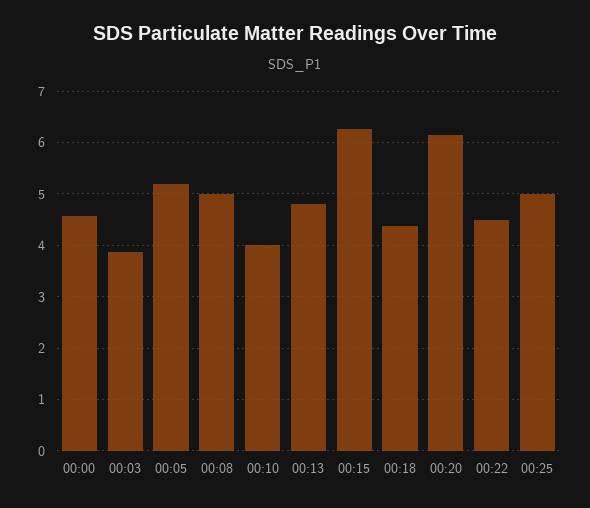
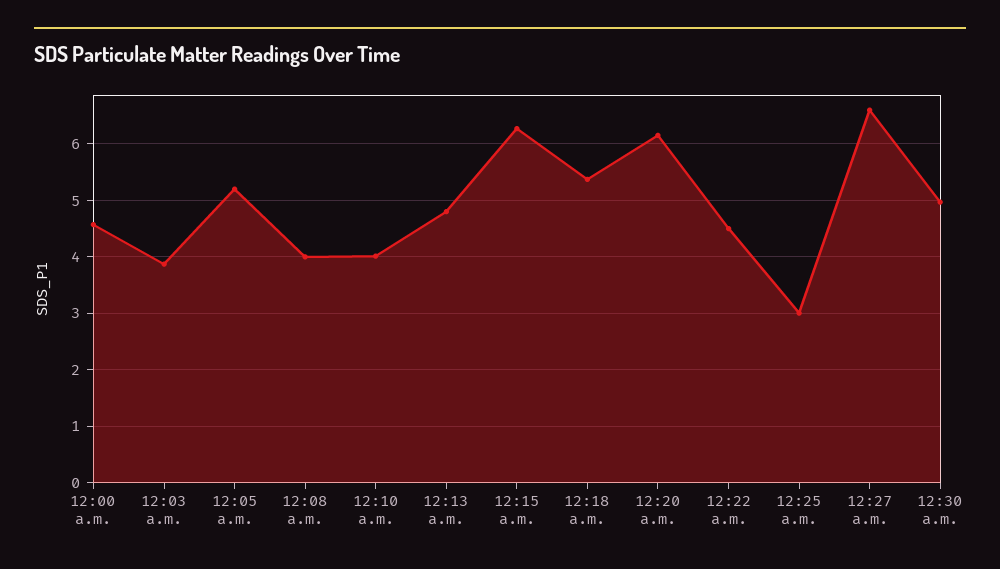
00:08: 5 -> 4
00:18: 4.4 -> 5.4
00:25: 5 -> 3
12:27 a.m.: none -> 6.6
12:30 a.m.: none -> 5

